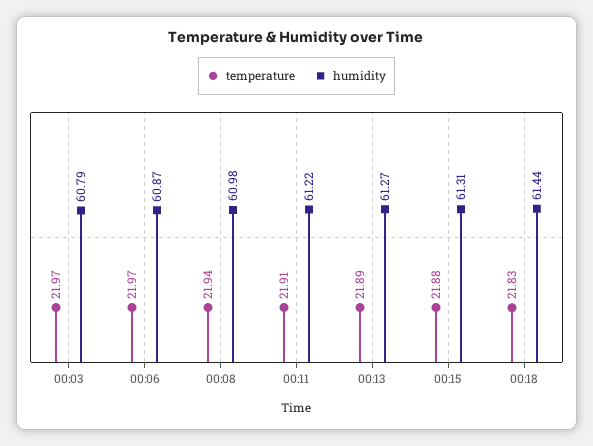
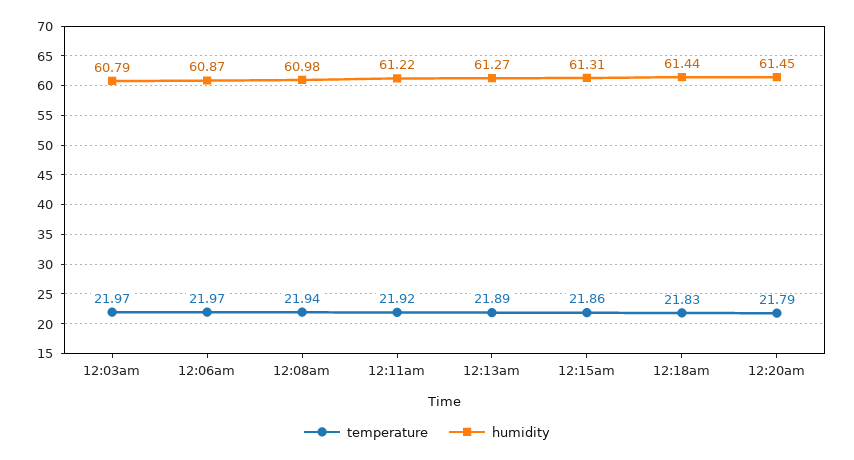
temperature, 00:11: 21.91 -> 21.92
temperature, 00:15: 21.88 -> 21.86
temperature, 12:20am: none -> 21.79
humidity, 12:20am: none -> 61.45

